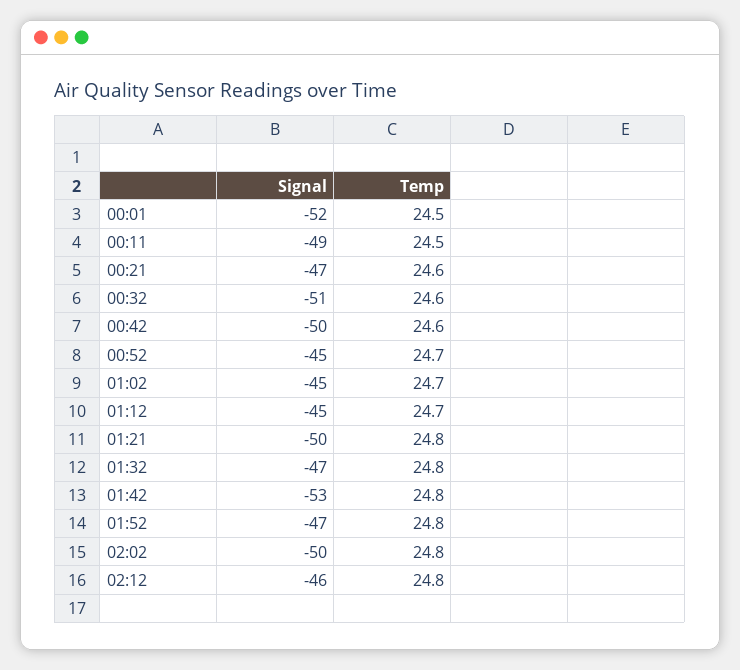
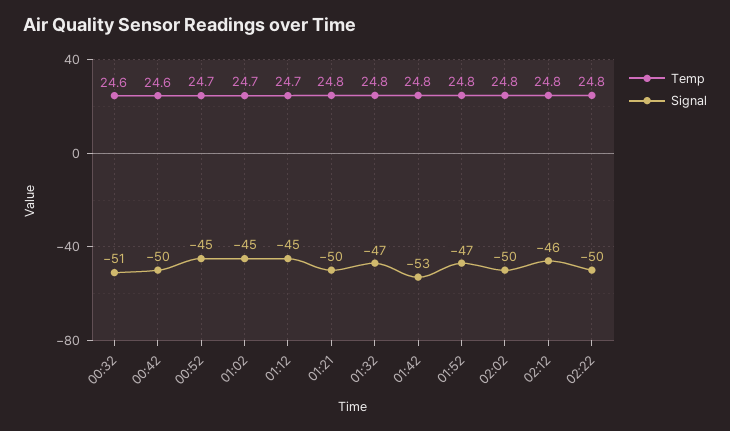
Signal, 00:01: -52 -> none
Temp, 00:01: 24.5 -> none
Signal, 00:11: -49 -> none
Temp, 00:11: 24.5 -> none
Signal, 00:21: -47 -> none
Temp, 00:21: 24.6 -> none
Temp, 02:22: none -> 24.8
Signal, 02:22: none -> -50

